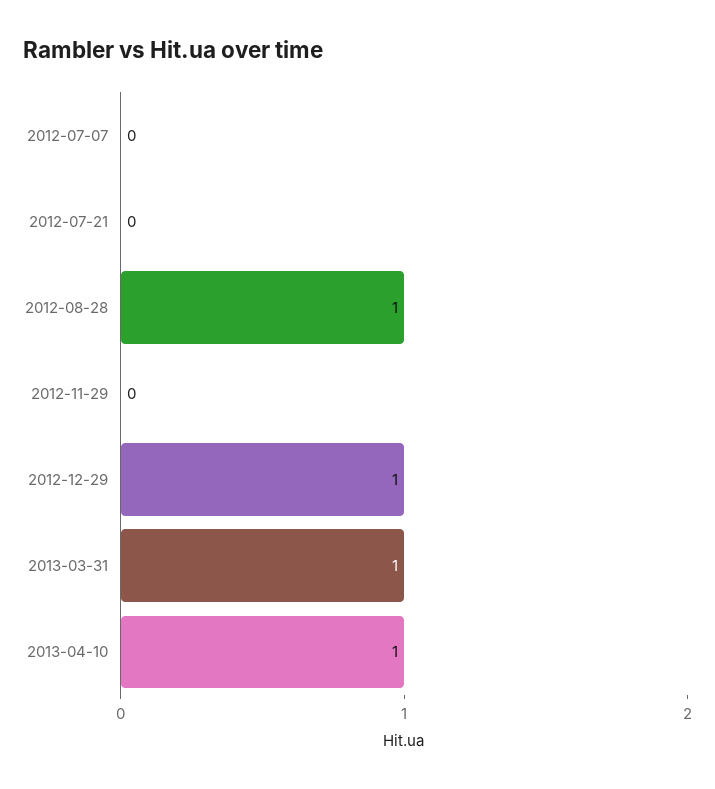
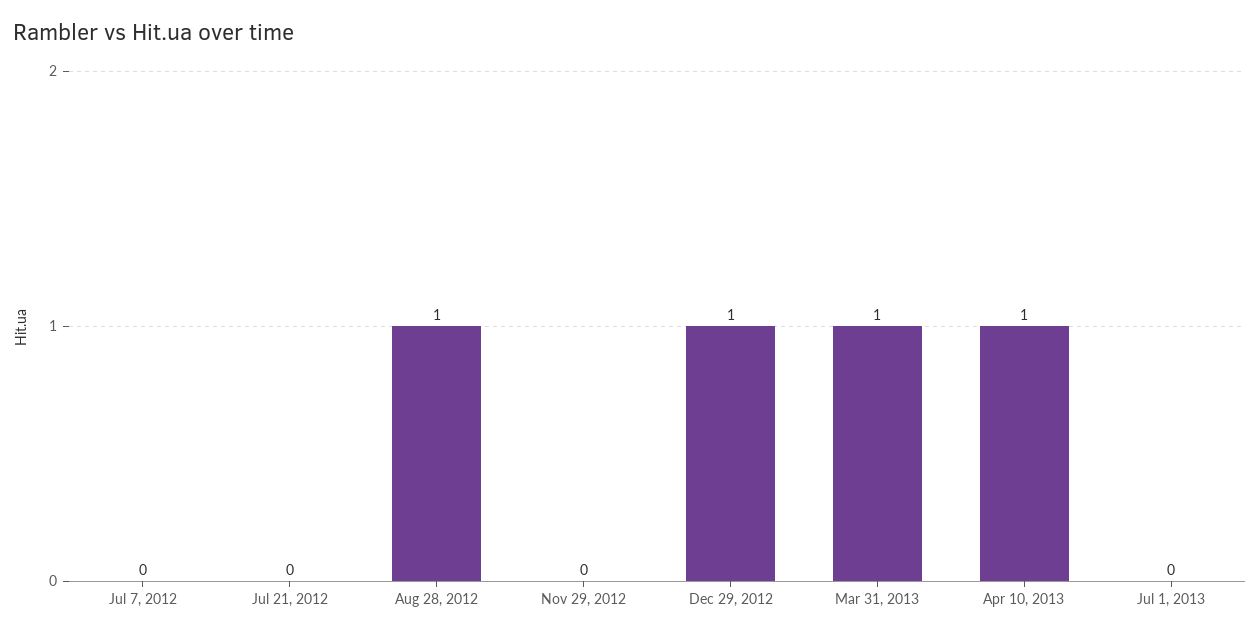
Jul 1, 2013: none -> 0

